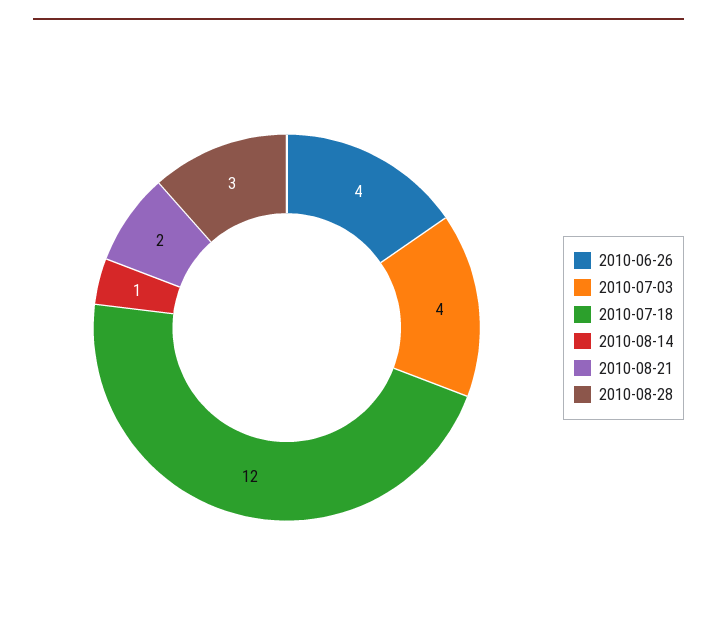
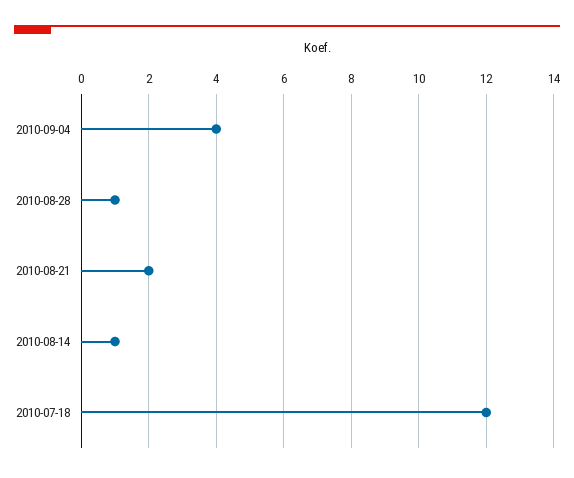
2010-06-26: 4 -> none
2010-07-03: 4 -> none
2010-08-28: 3 -> 1
2010-09-04: none -> 4

